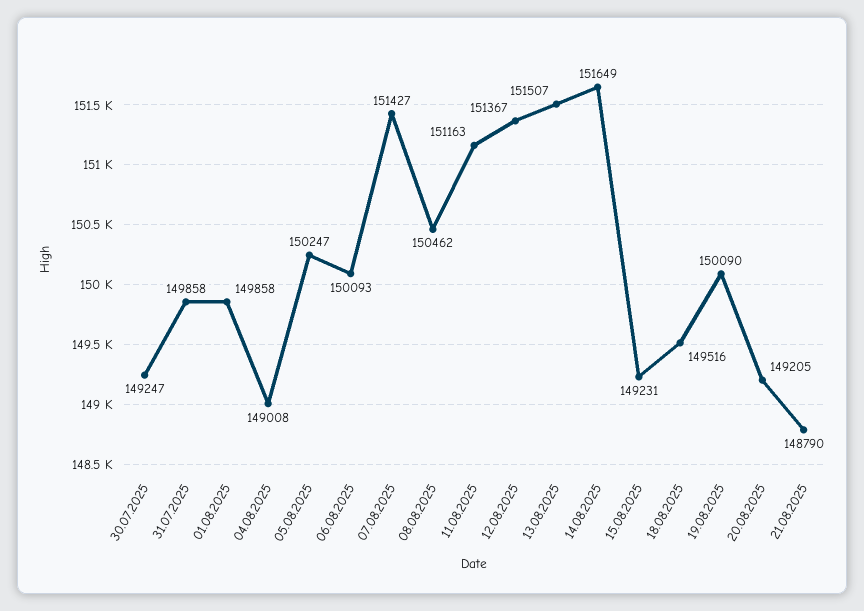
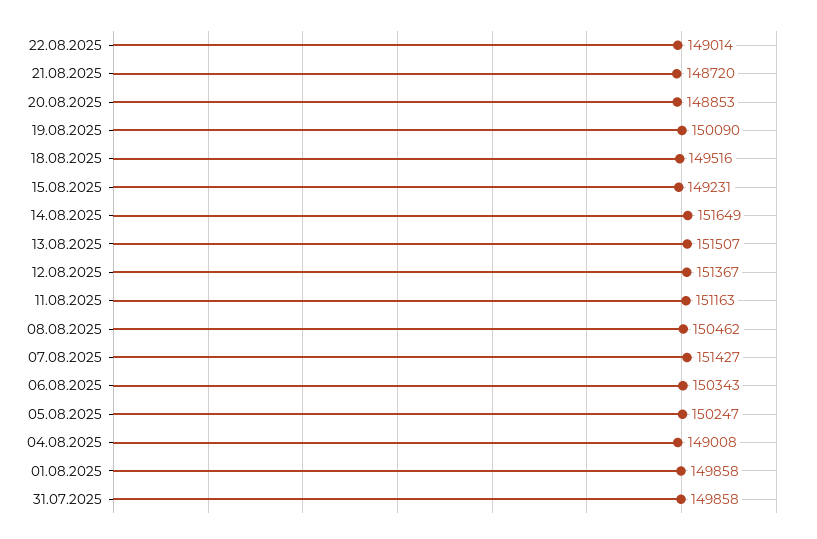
30.07.2025: 149247 -> none
06.08.2025: 150093 -> 150343
20.08.2025: 149205 -> 148853
21.08.2025: 148790 -> 148720
22.08.2025: none -> 149014

